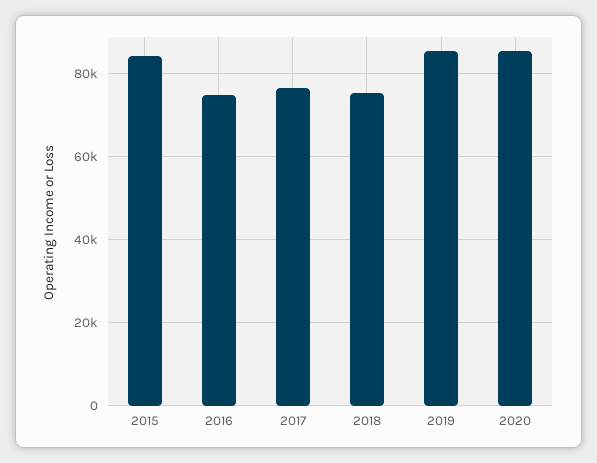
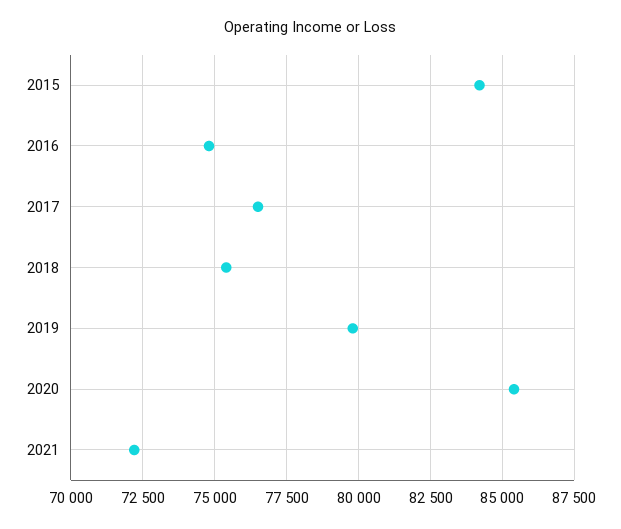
2019: 86000 -> 79750
2021: none -> 72250

